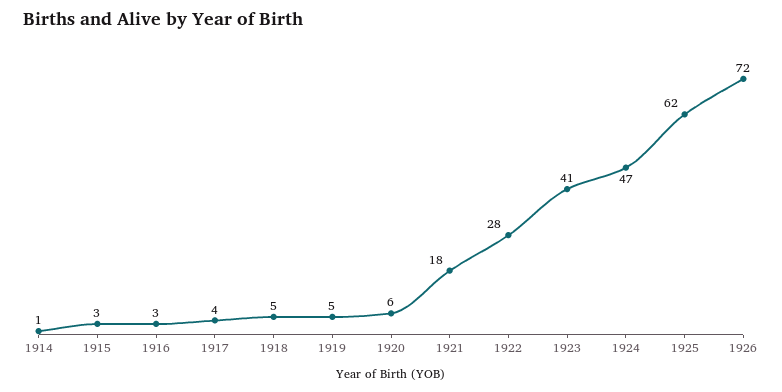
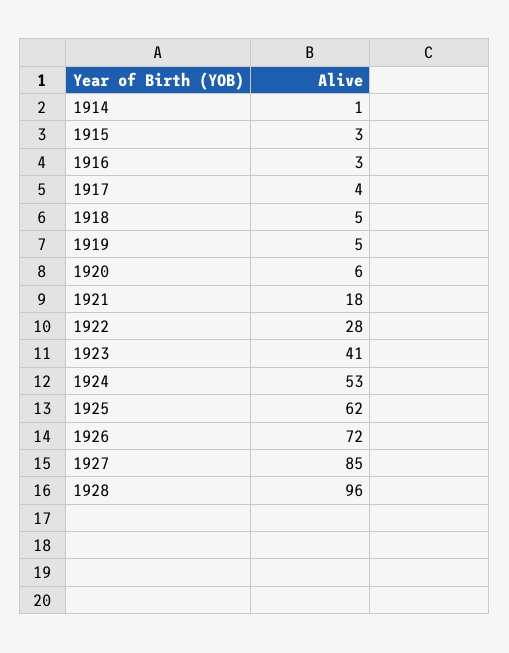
1924: 47 -> 53
1927: none -> 85
1928: none -> 96

